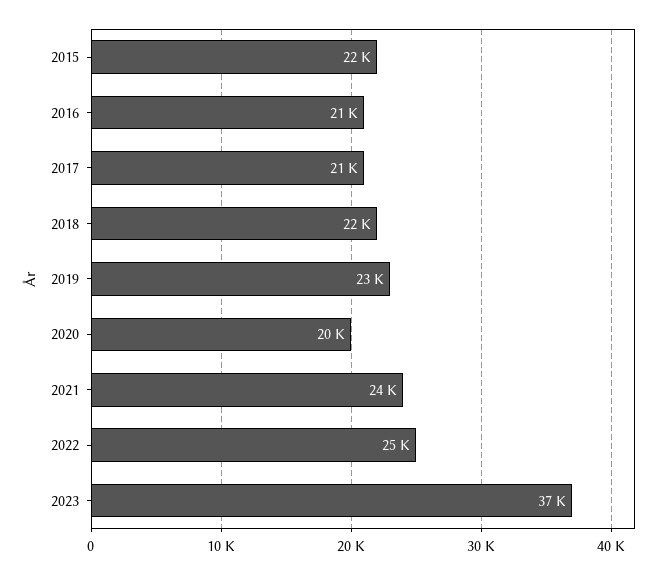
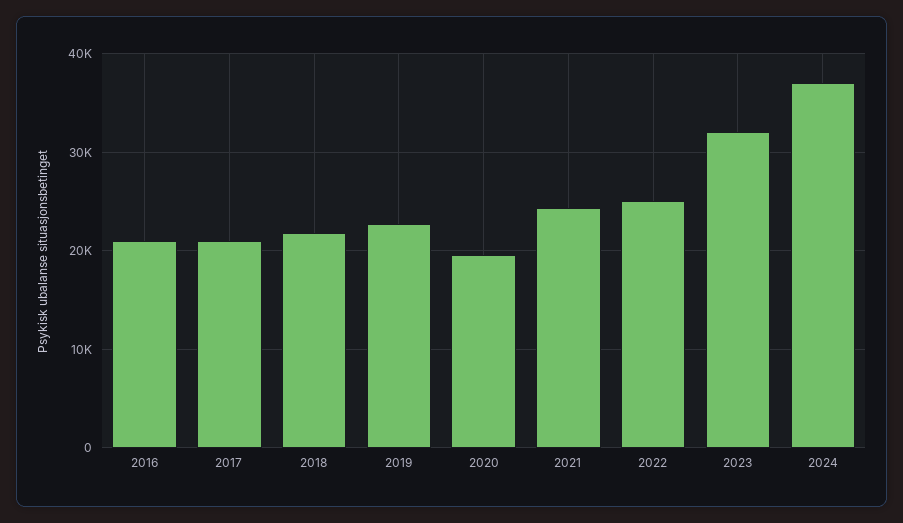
2015: 22000 -> none
2023: 37000 -> 32000
2024: none -> 37000

